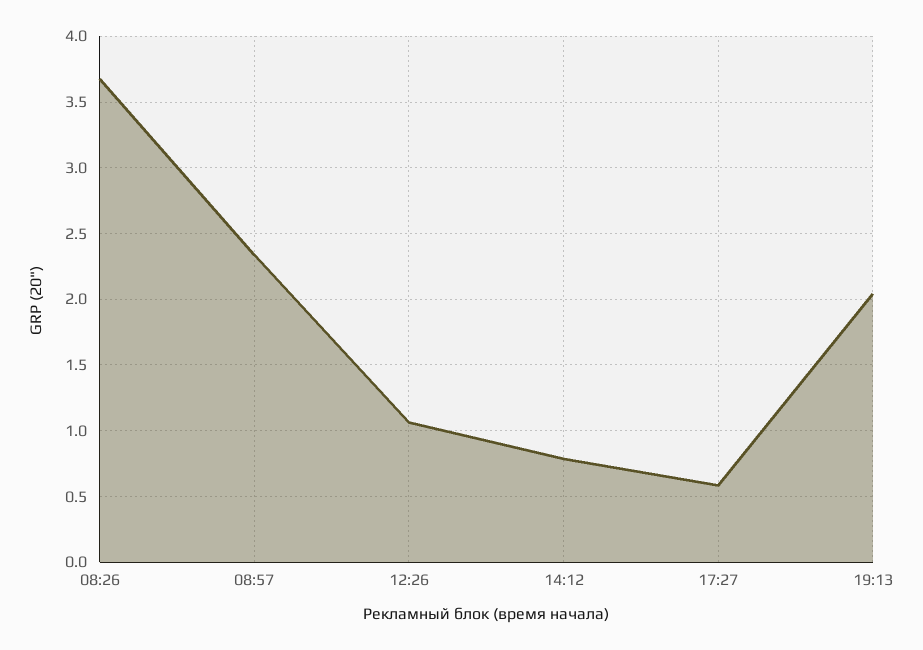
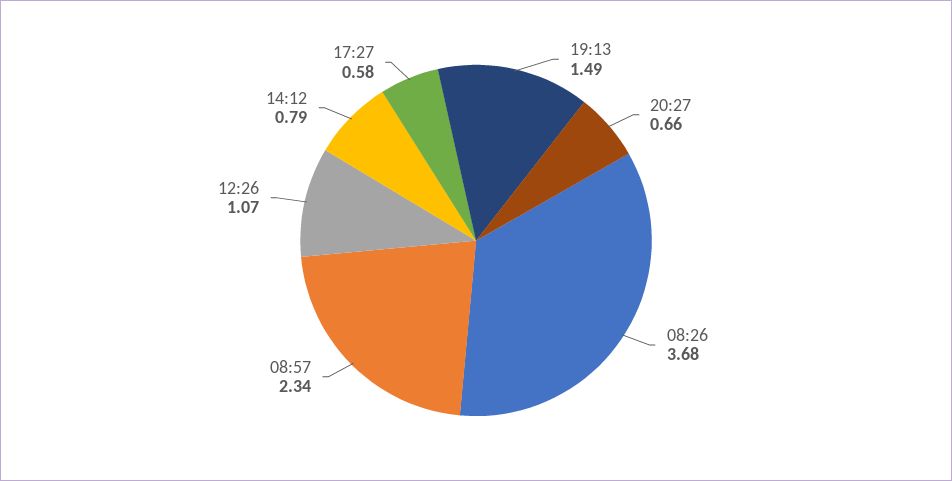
19:13: 2.05 -> 1.49
20:27: none -> 0.66

